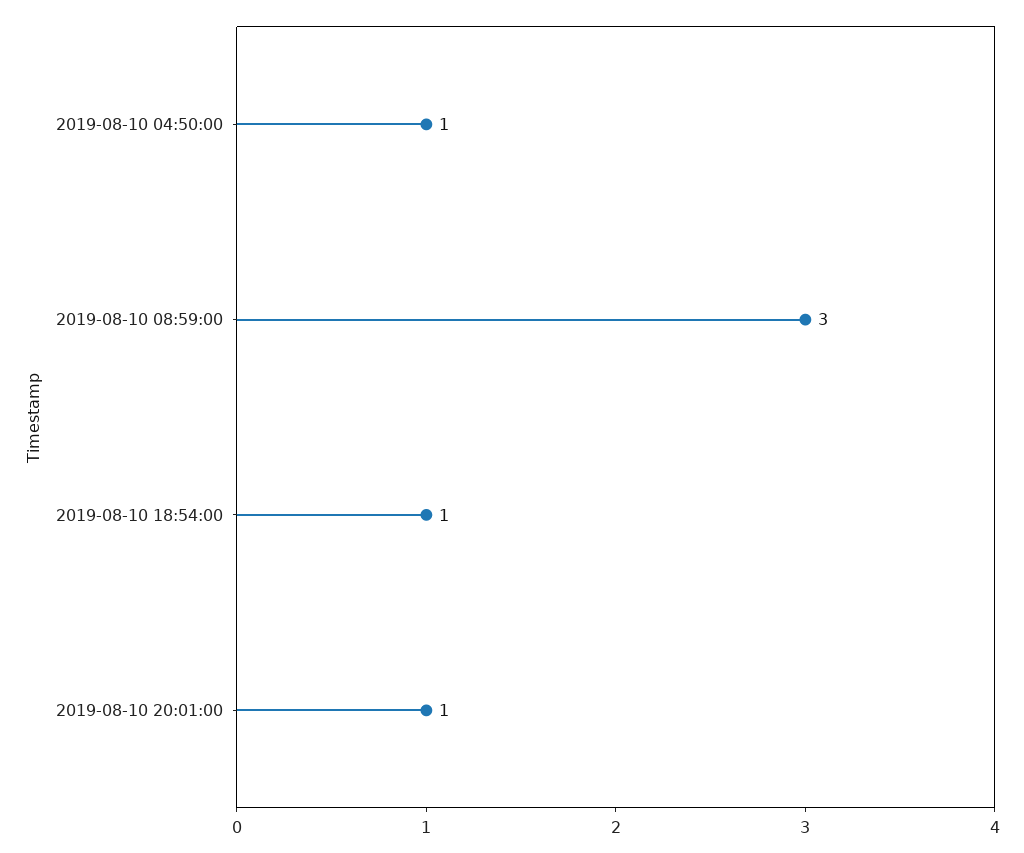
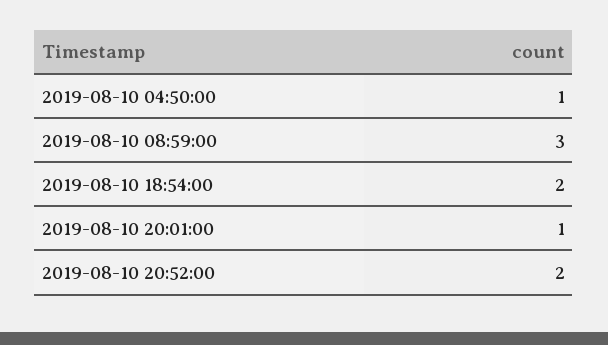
2019-08-10 18:54:00: 1 -> 2
2019-08-10 20:52:00: none -> 2

